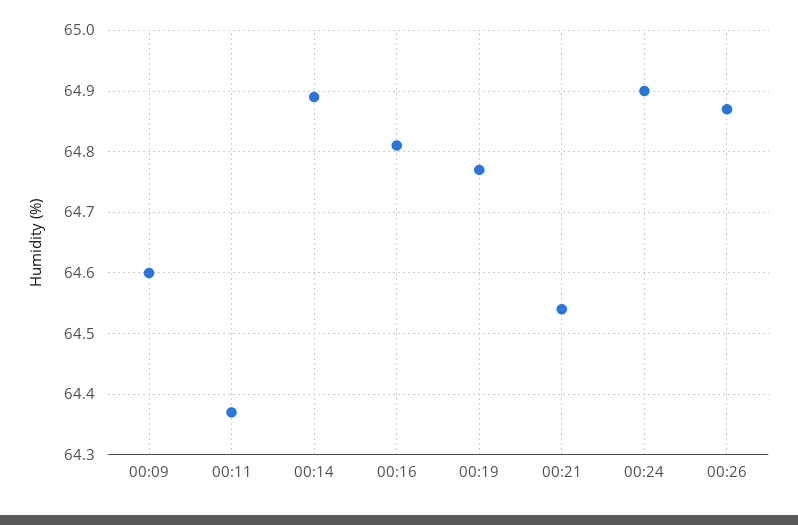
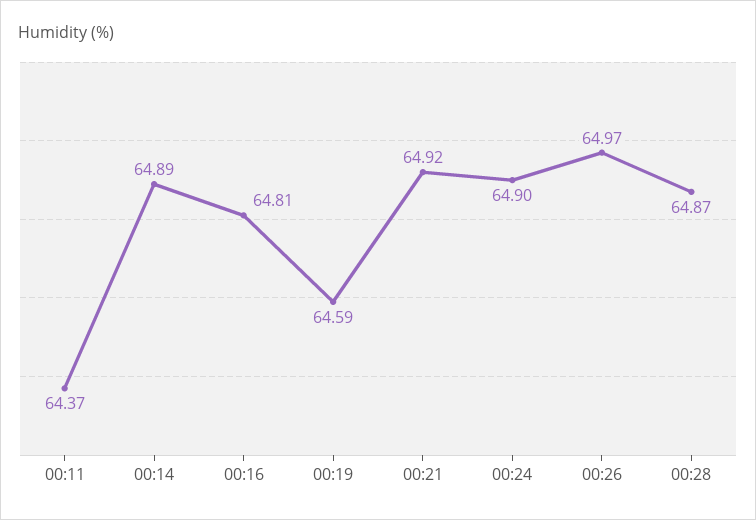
00:09: 64.6 -> none
00:19: 64.77 -> 64.59
00:21: 64.54 -> 64.92
00:26: 64.87 -> 64.97
00:28: none -> 64.87

